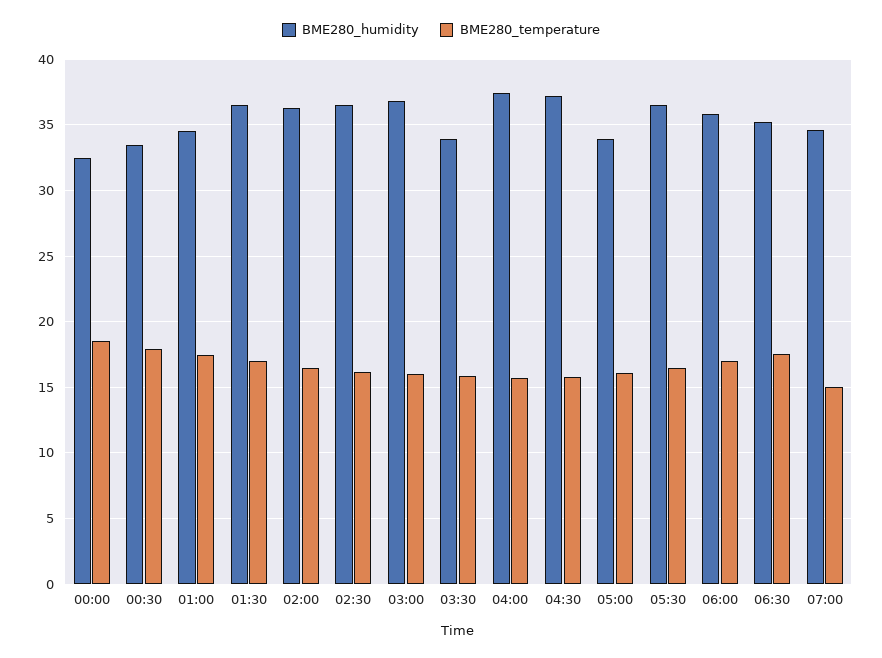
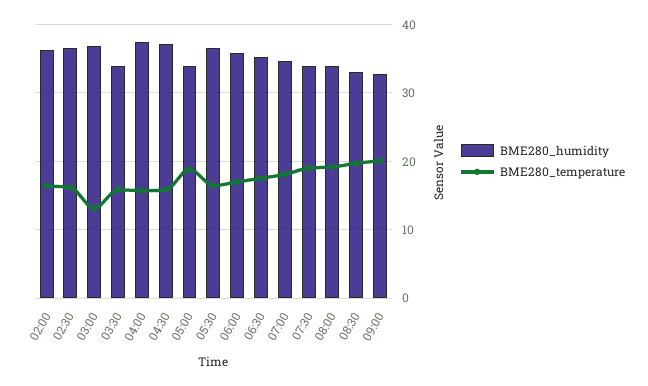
BME280_humidity, 00:00: 32.5 -> none
BME280_temperature, 00:00: 18.5 -> none
BME280_humidity, 00:30: 33.5 -> none
BME280_temperature, 00:30: 18 -> none
BME280_humidity, 01:00: 34.5 -> none
BME280_temperature, 01:00: 17.5 -> none
BME280_humidity, 01:30: 36.5 -> none
BME280_temperature, 01:30: 17 -> none
BME280_temperature, 03:00: 16 -> 13
BME280_temperature, 05:00: 16 -> 19
BME280_temperature, 07:00: 15 -> 18
BME280_humidity, 07:30: none -> 34
BME280_temperature, 07:30: none -> 19
BME280_humidity, 08:00: none -> 34
BME280_temperature, 08:00: none -> 19
BME280_humidity, 08:30: none -> 33
BME280_temperature, 08:30: none -> 20
BME280_humidity, 09:00: none -> 33
BME280_temperature, 09:00: none -> 20

